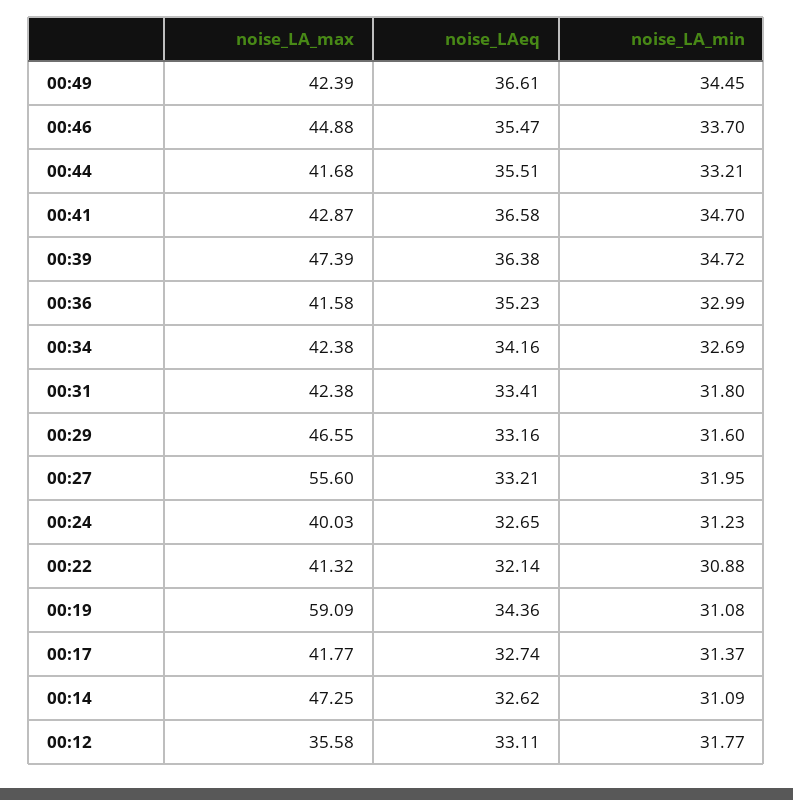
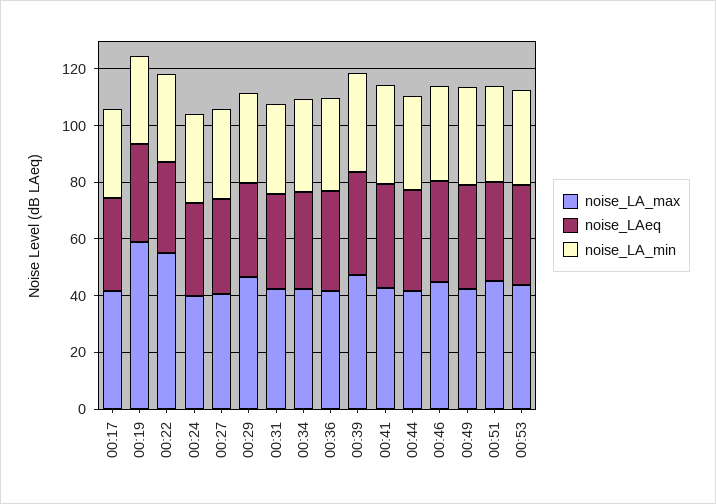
noise_LA_max, 00:27: 55.6 -> 40
noise_LA_max, 00:22: 41.32 -> 55
noise_LA_max, 00:14: 47.25 -> none
noise_LAeq, 00:14: 32.62 -> none
noise_LA_min, 00:14: 31.09 -> none
noise_LA_max, 00:12: 35.58 -> none
noise_LAeq, 00:12: 33.11 -> none
noise_LA_min, 00:12: 31.77 -> none
noise_LA_max, 00:51: none -> 45
noise_LAeq, 00:51: none -> 35
noise_LA_min, 00:51: none -> 35
noise_LA_max, 00:53: none -> 45
noise_LAeq, 00:53: none -> 35
noise_LA_min, 00:53: none -> 35

